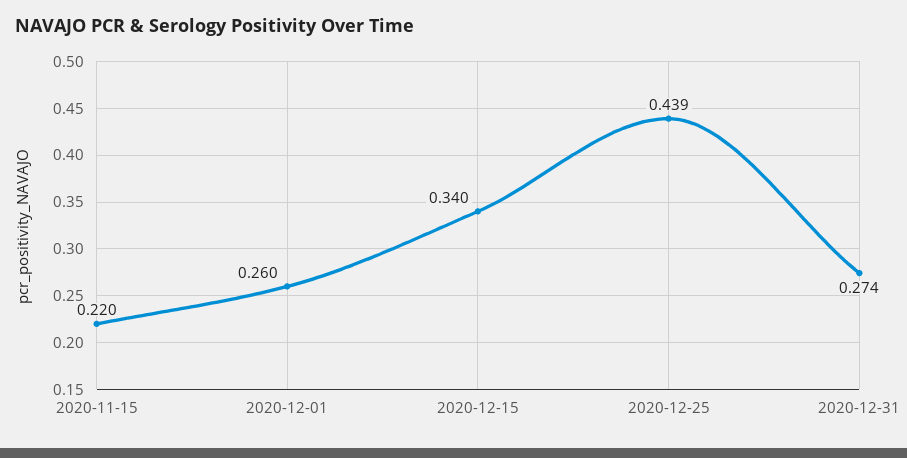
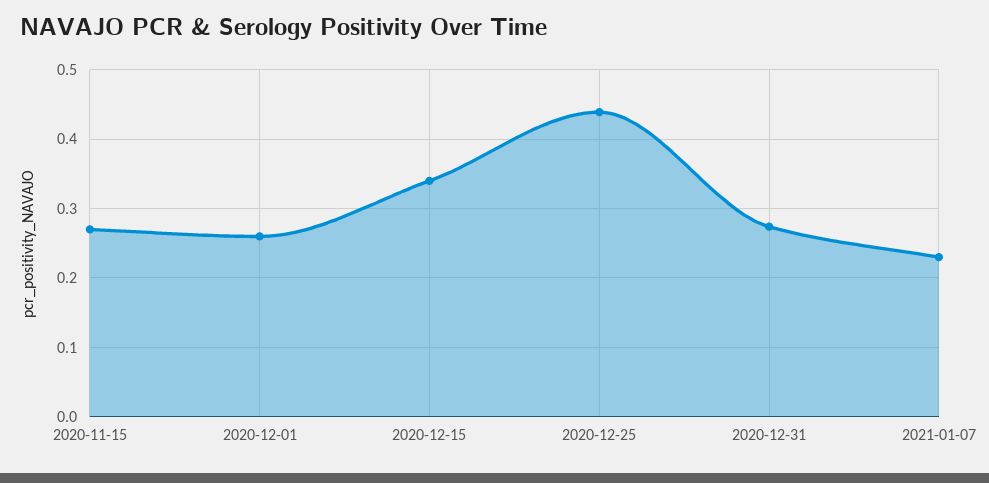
2020-11-15: 0.22 -> 0.27
2021-01-07: none -> 0.23

